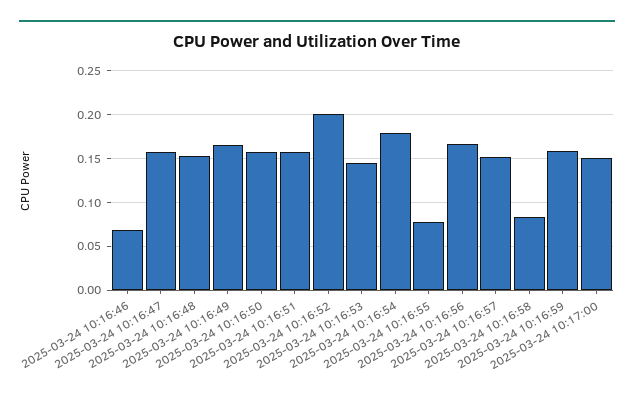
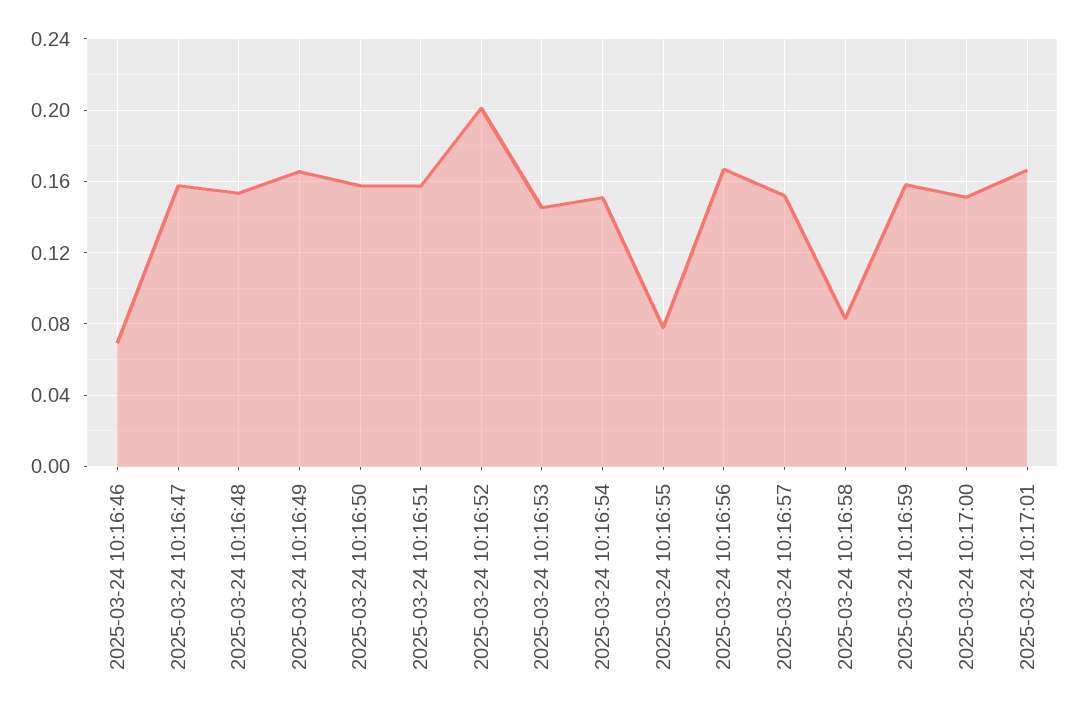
2025-03-24 10:16:54: 0.18 -> 0.15
2025-03-24 10:17:01: none -> 0.165

